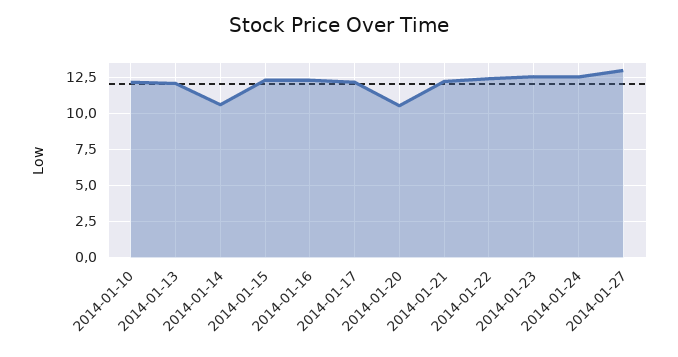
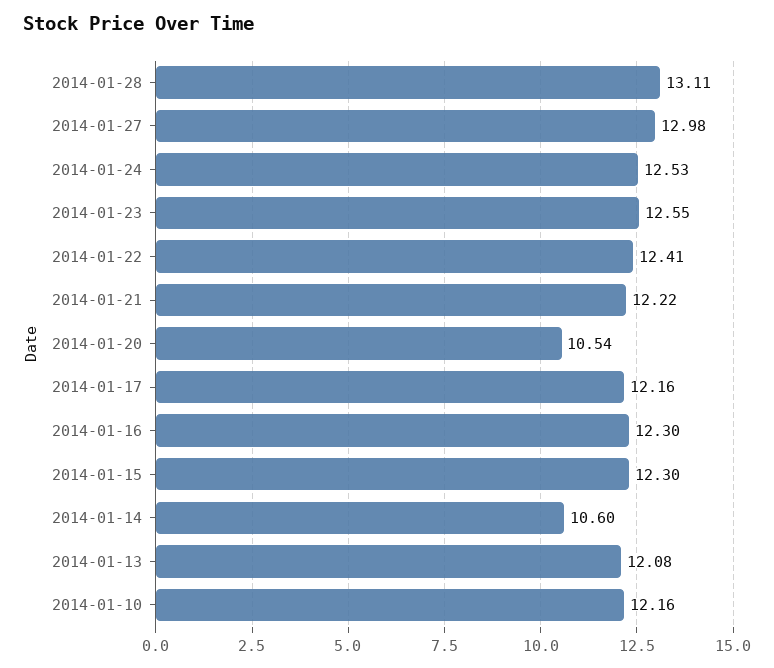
2014-01-28: none -> 13.11

